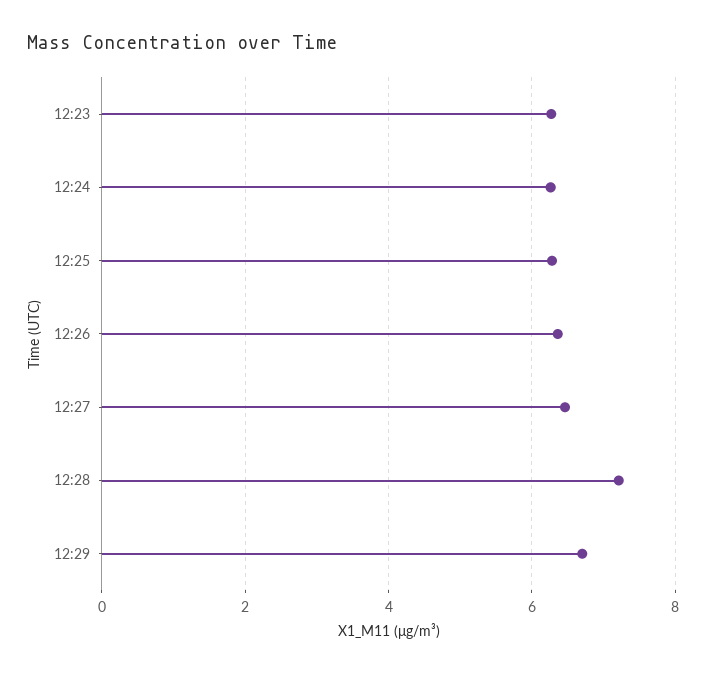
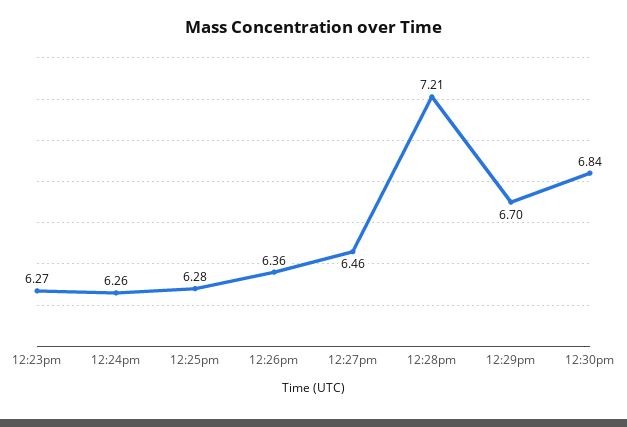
12:30pm: none -> 6.84

